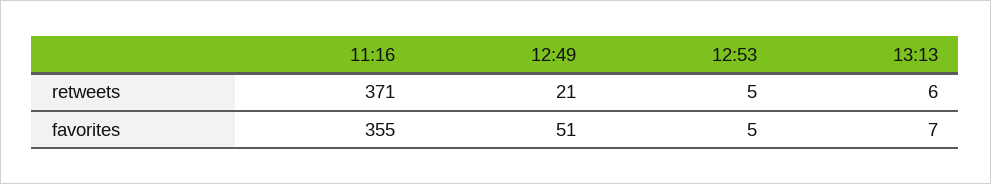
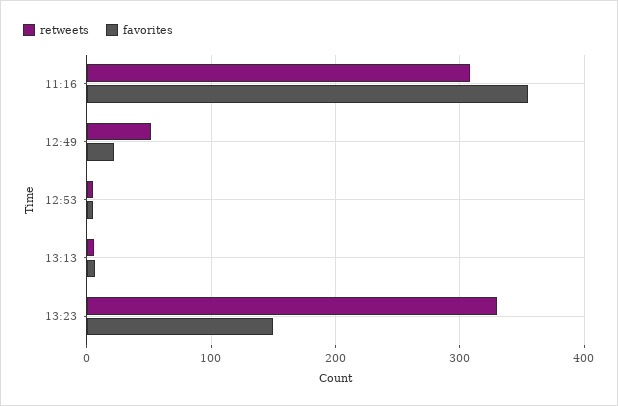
retweets, 11:16: 371 -> 310
retweets, 12:49: 21 -> 50
favorites, 12:49: 51 -> 20
retweets, 13:23: none -> 330
favorites, 13:23: none -> 150

